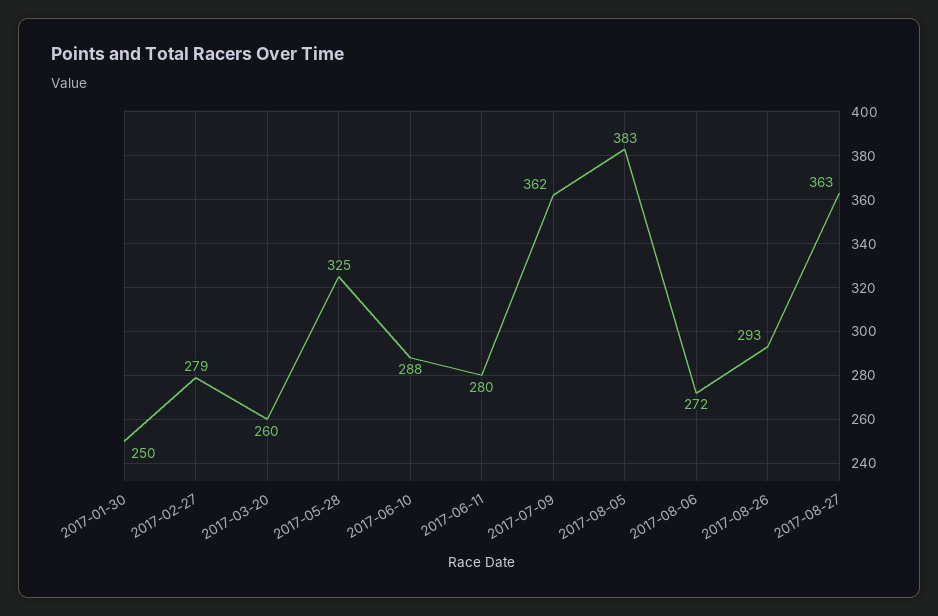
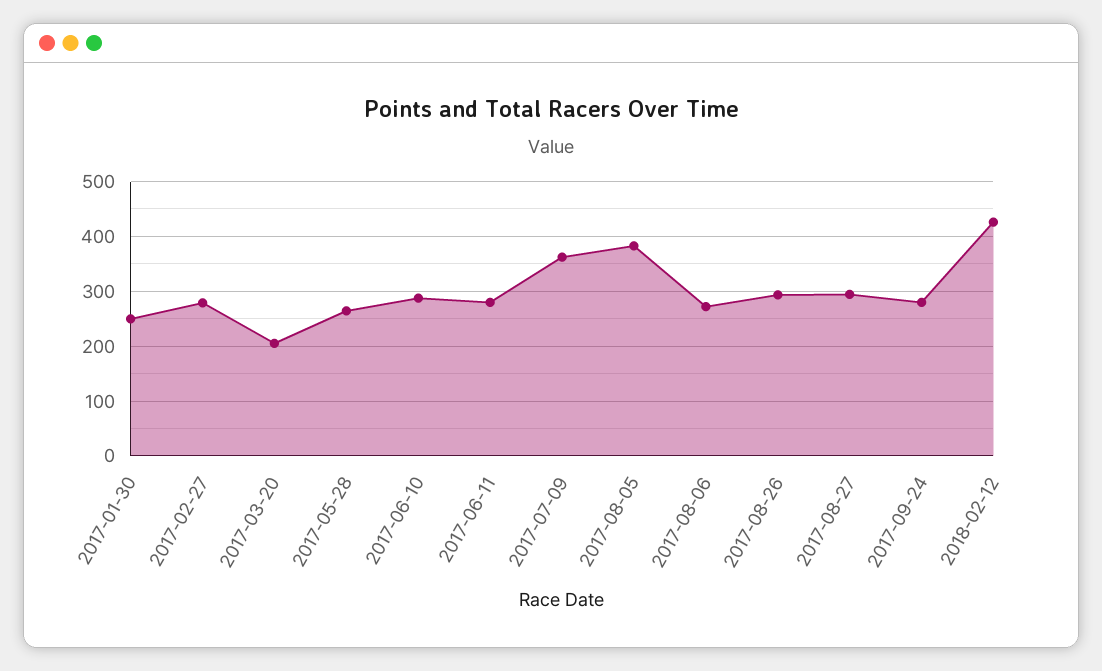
2017-03-20: 260 -> 200
2017-05-28: 325 -> 260
2017-08-27: 363 -> 300
2017-09-24: none -> 280
2018-02-12: none -> 420

